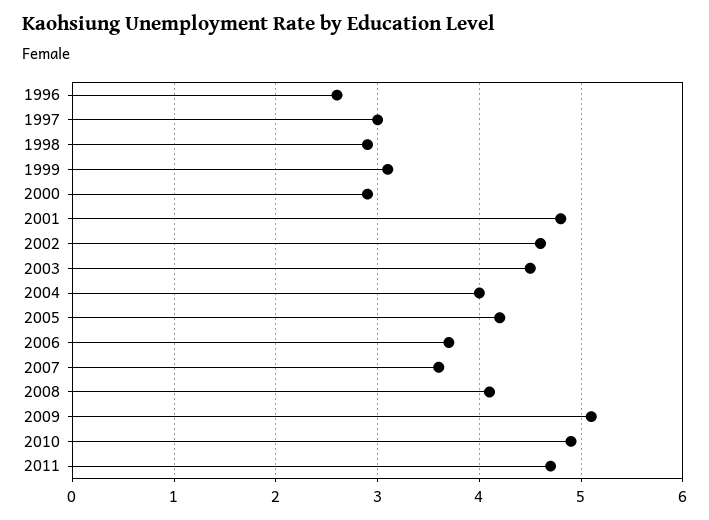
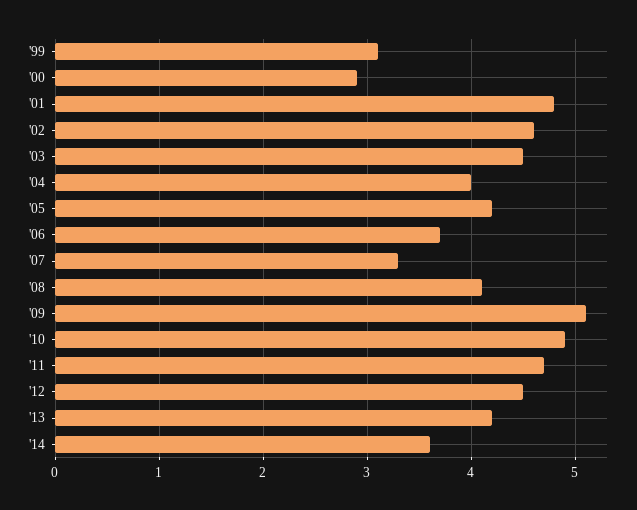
1996: 2.6 -> none
1997: 3 -> none
1998: 2.9 -> none
2007: 3.6 -> 3.3
'12: none -> 4.5
'13: none -> 4.2
'14: none -> 3.6

